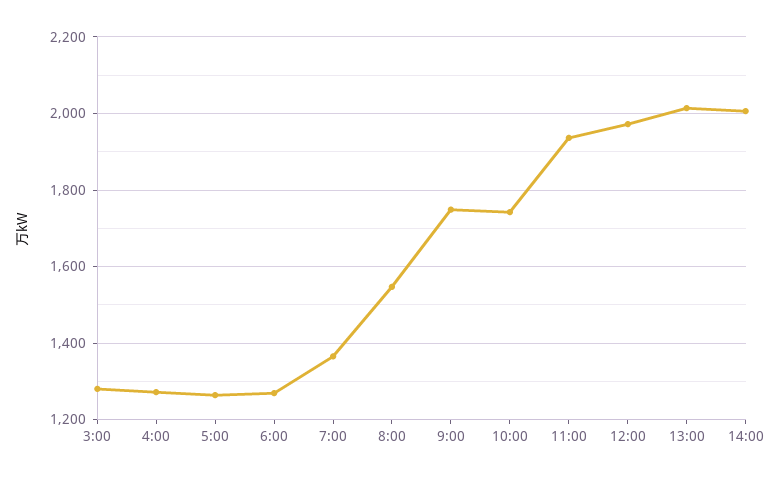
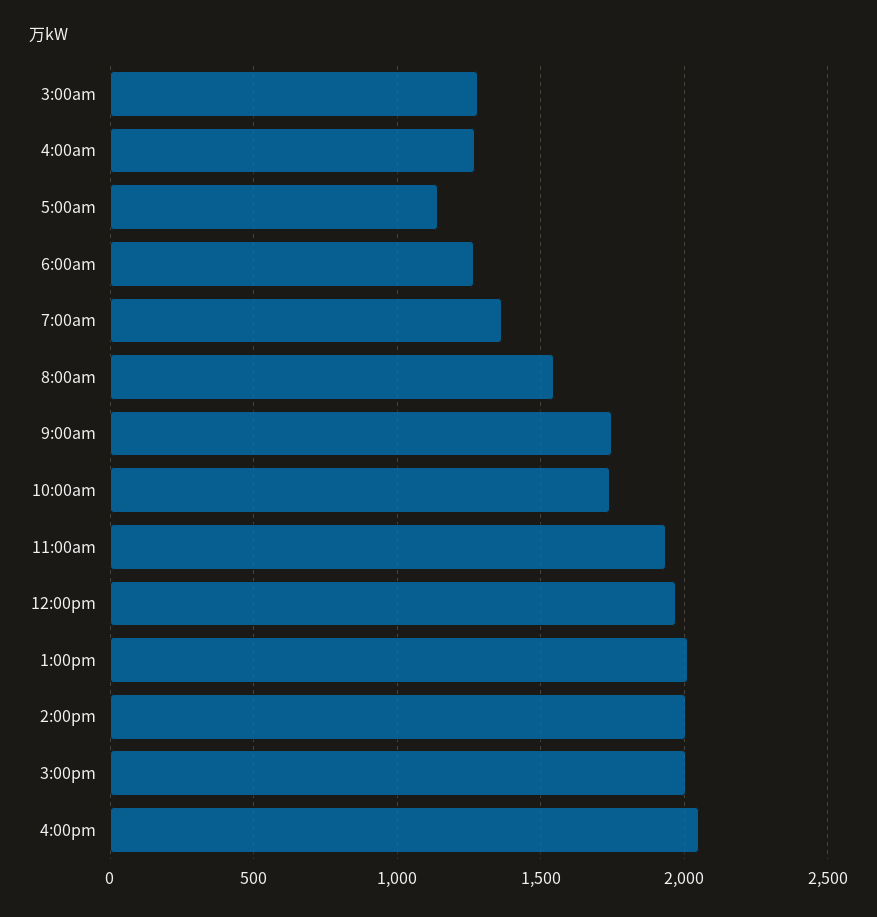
5:00: 1260 -> 1150
3:00pm: none -> 2000
4:00pm: none -> 2050

